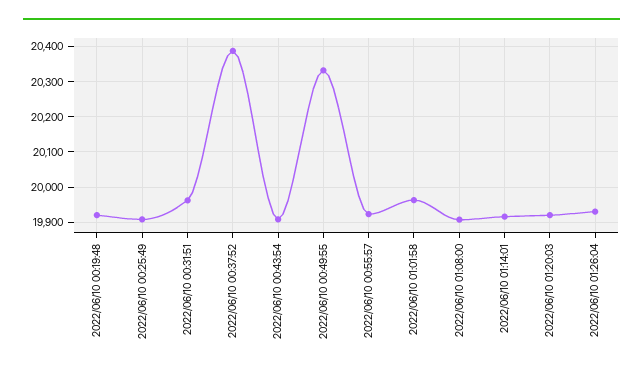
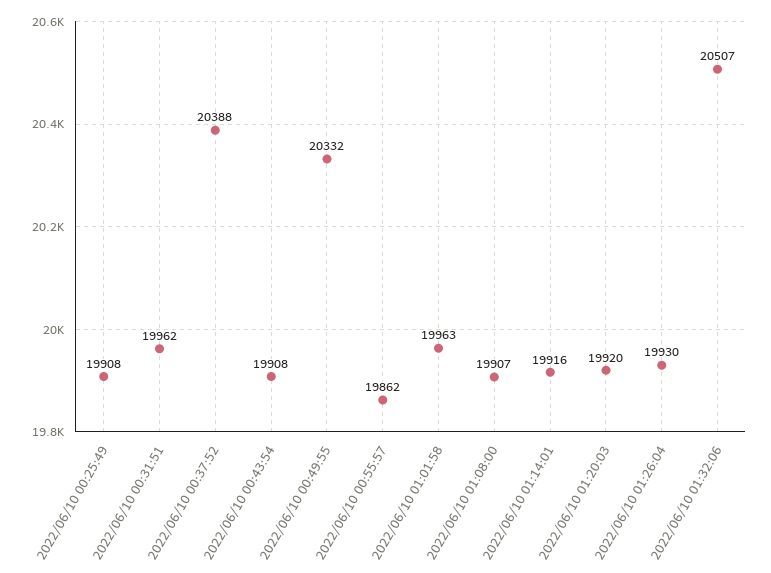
2022/06/10 00:19:48: 19920 -> none
2022/06/10 00:55:57: 19920 -> 19862
2022/06/10 01:32:06: none -> 20507

